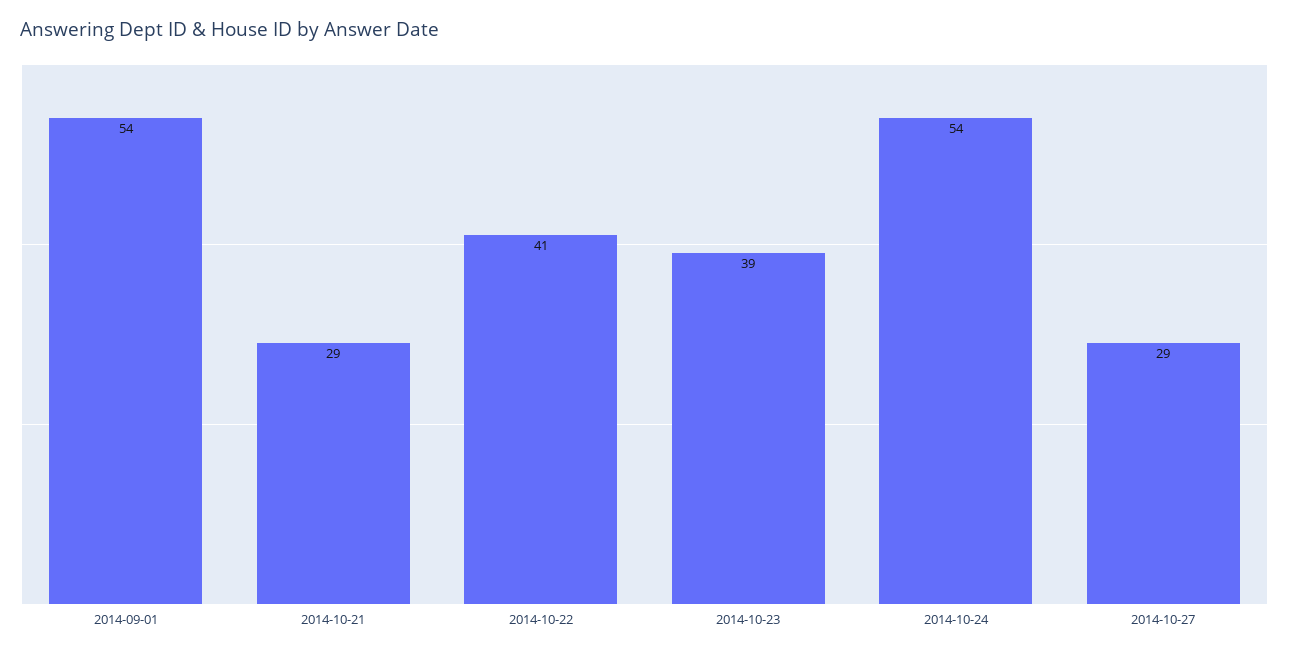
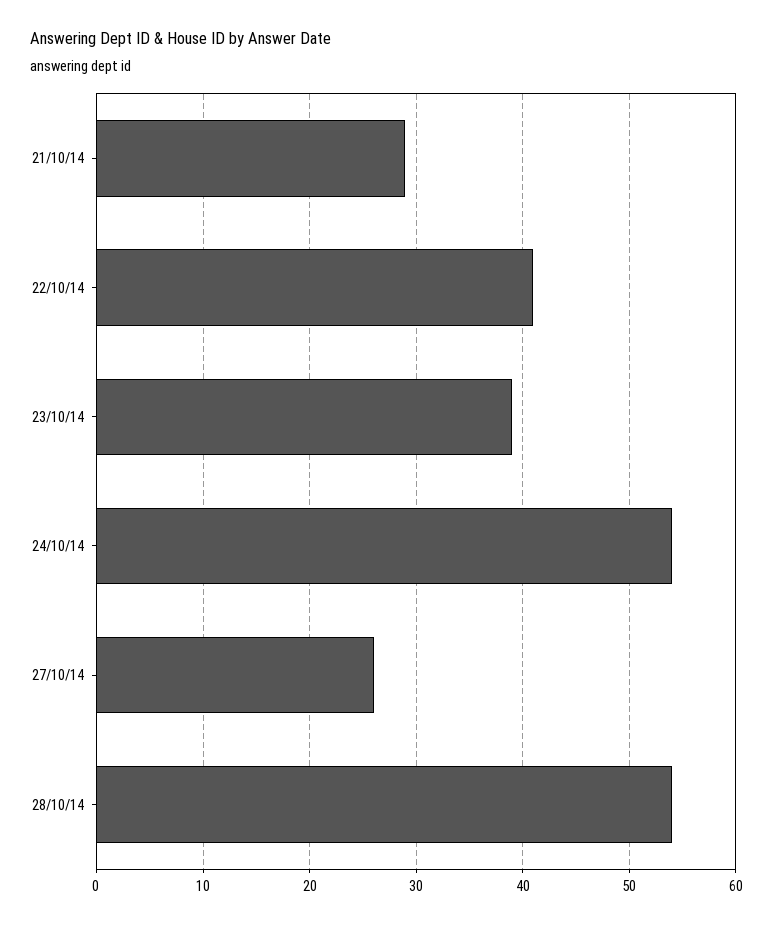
2014-09-01: 54 -> none
2014-10-27: 29 -> 26
28/10/14: none -> 54

